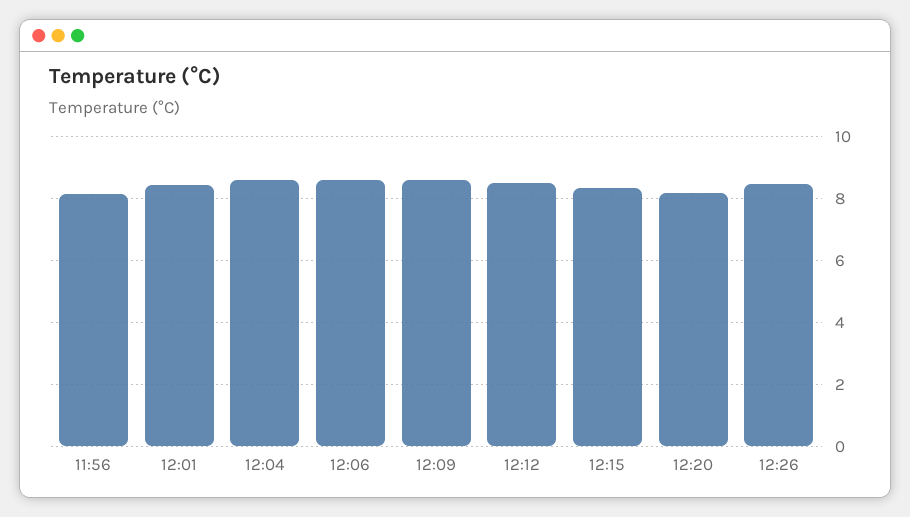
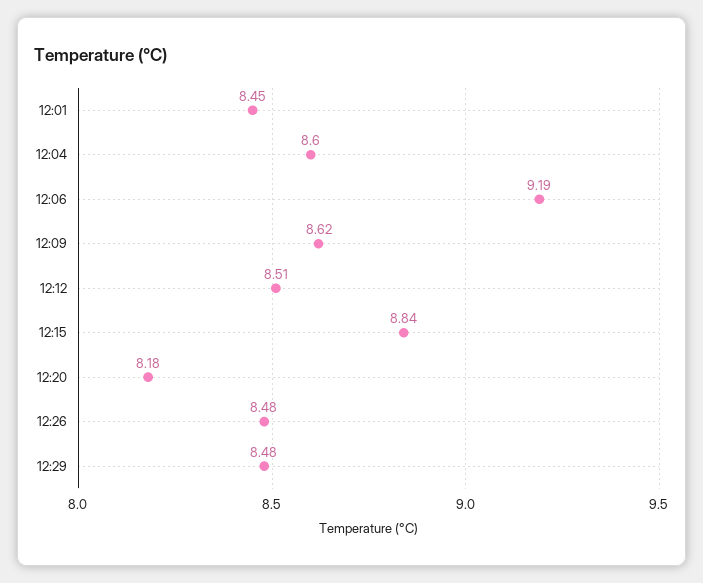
11:56: 8.2 -> none
12:06: 8.6 -> 9.19
12:15: 8.4 -> 8.84
12:29: none -> 8.48

